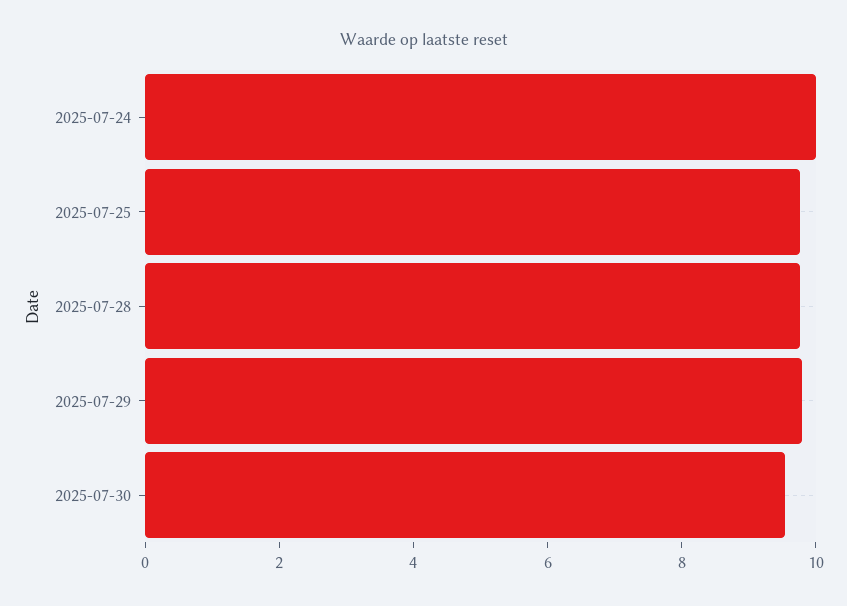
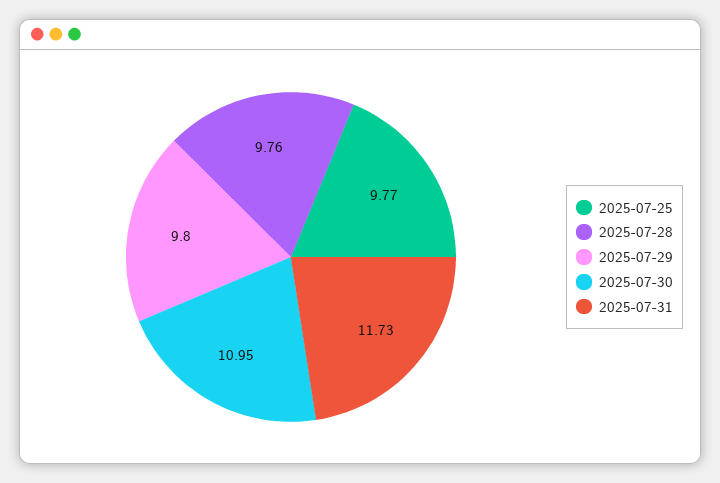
2025-07-24: 10 -> none
2025-07-30: 9.5 -> 10.95
2025-07-31: none -> 11.73

